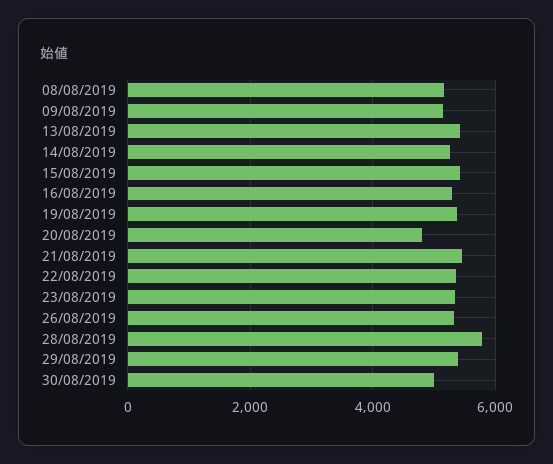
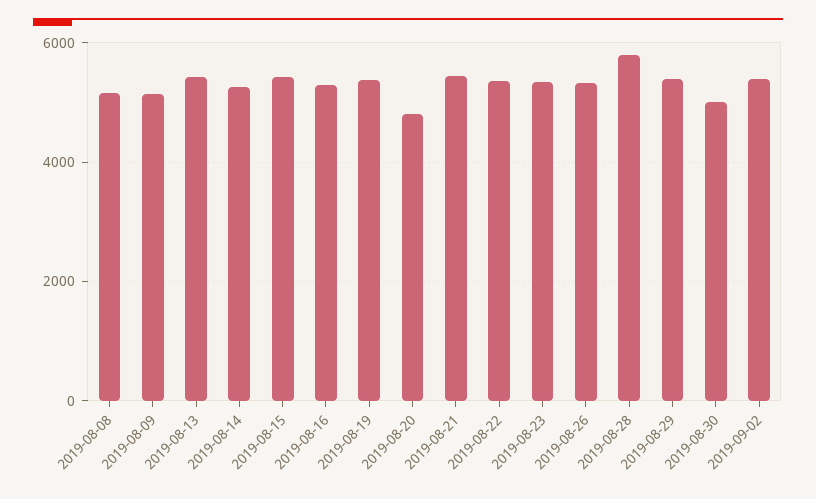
2019-09-02: none -> 5400

